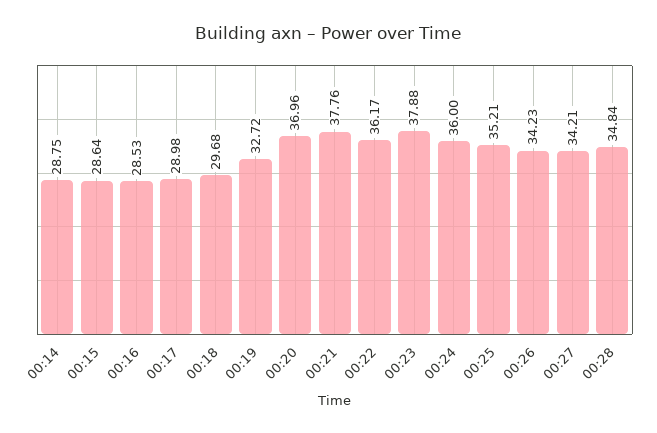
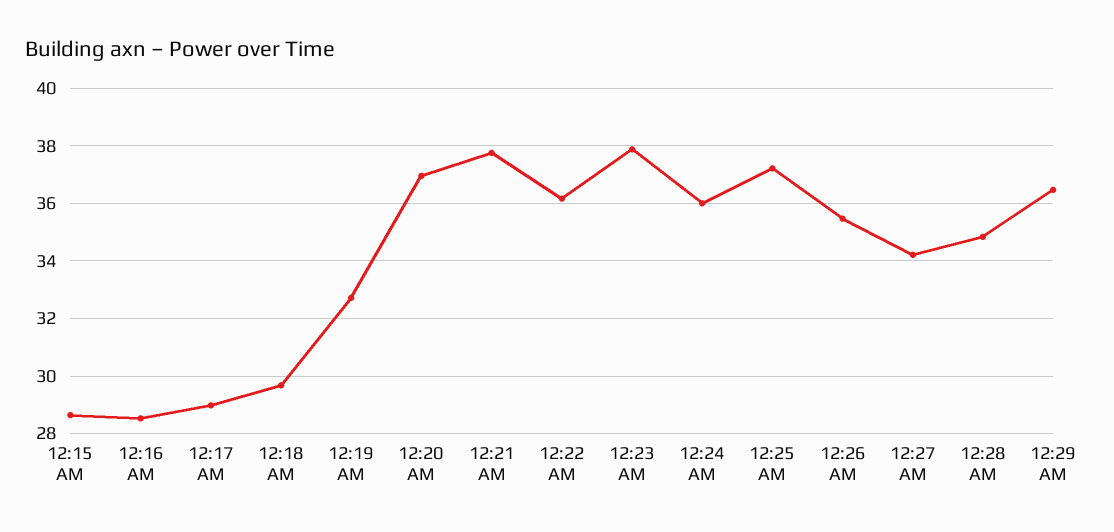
00:14: 28.75 -> none
00:25: 35.21 -> 37.25
00:26: 34.23 -> 35.5
12:29 AM: none -> 36.5

